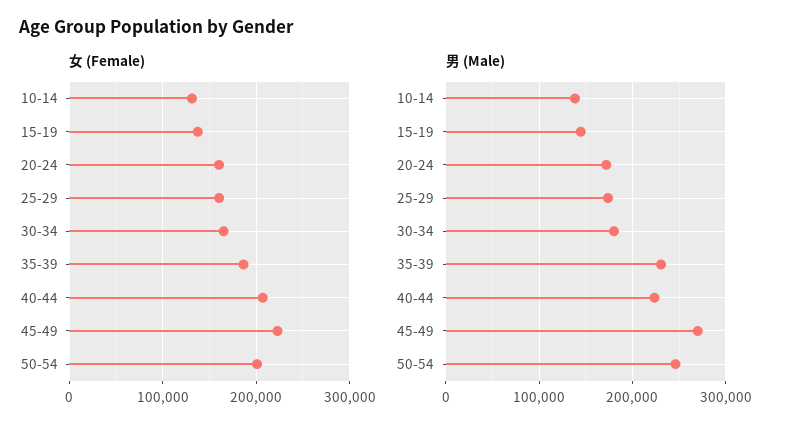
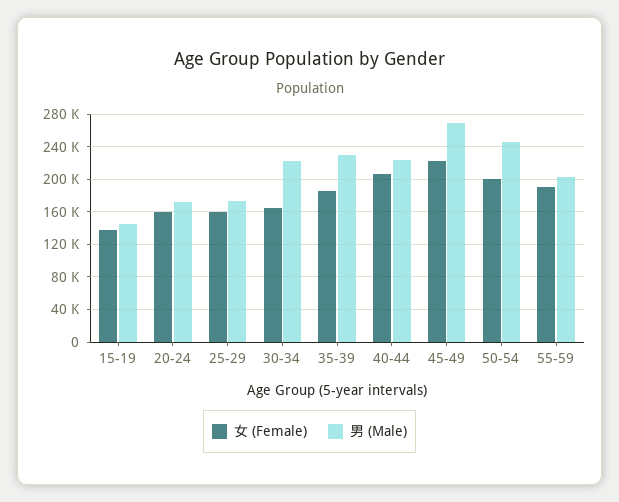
女 (Female), 10-14: 130000 -> none
男 (Male), 10-14: 140000 -> none
男 (Male), 30-34: 180000 -> 220000
女 (Female), 55-59: none -> 190000
男 (Male), 55-59: none -> 200000

